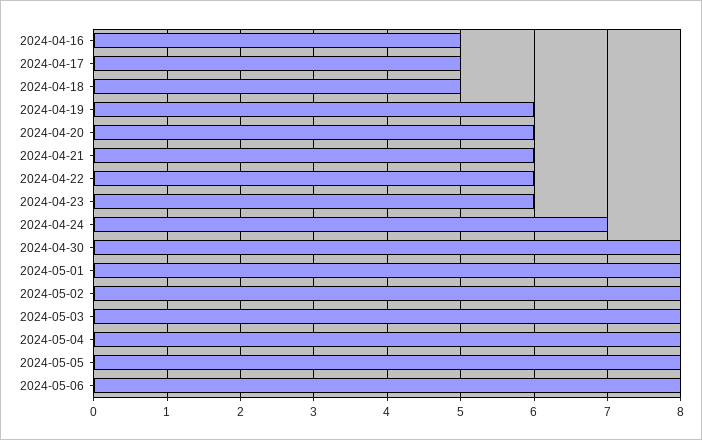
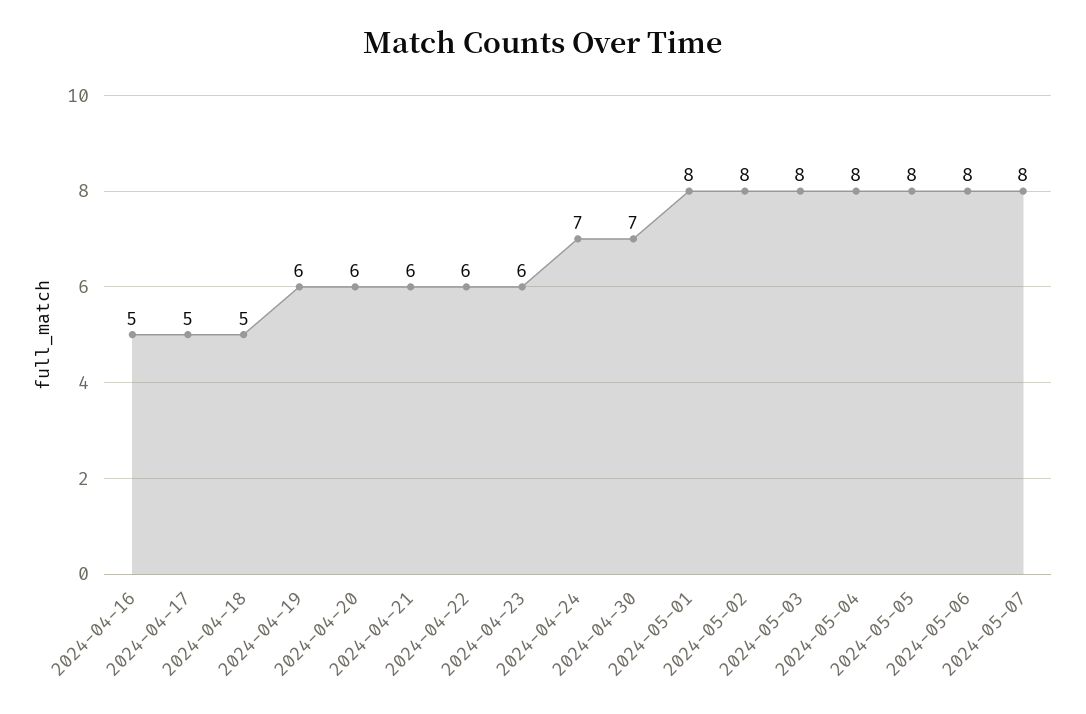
2024-04-30: 8 -> 7
2024-05-07: none -> 8

